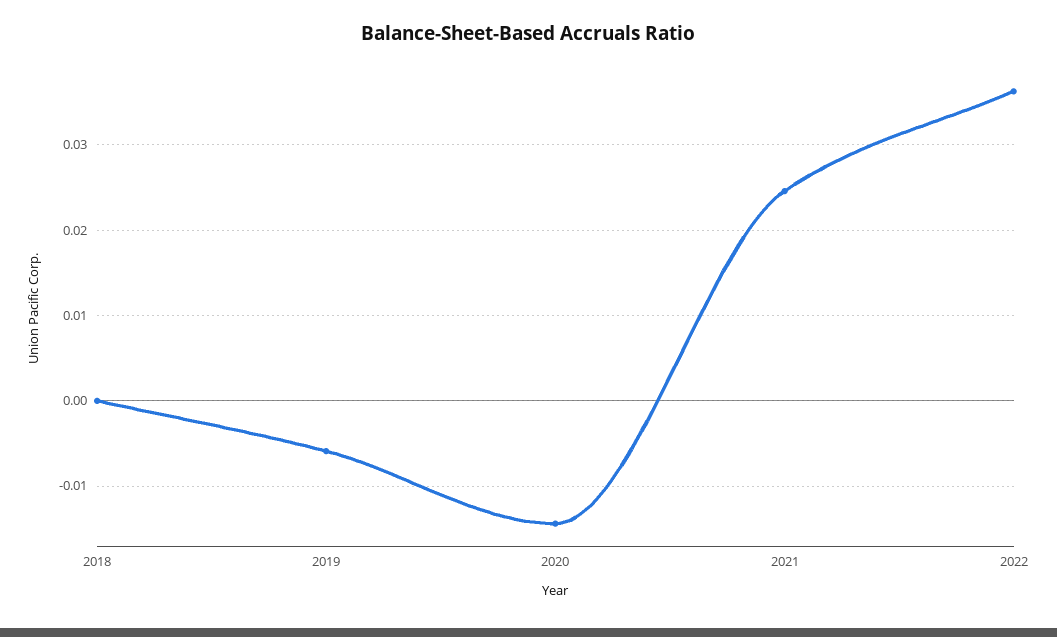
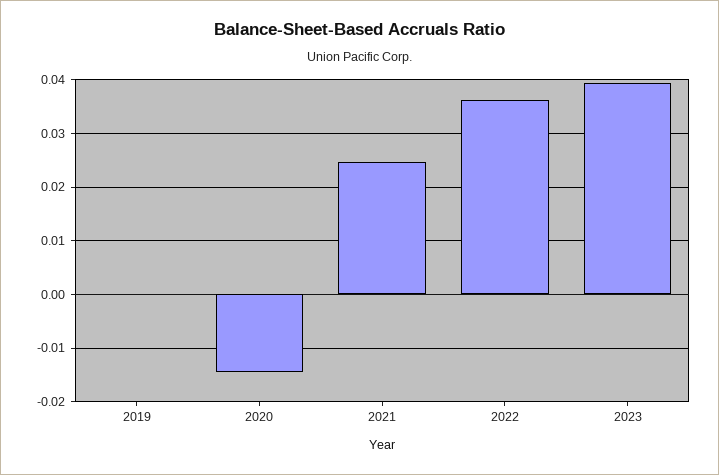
2018: 0 -> none
2019: -0.006 -> 0
2023: none -> 0.04

